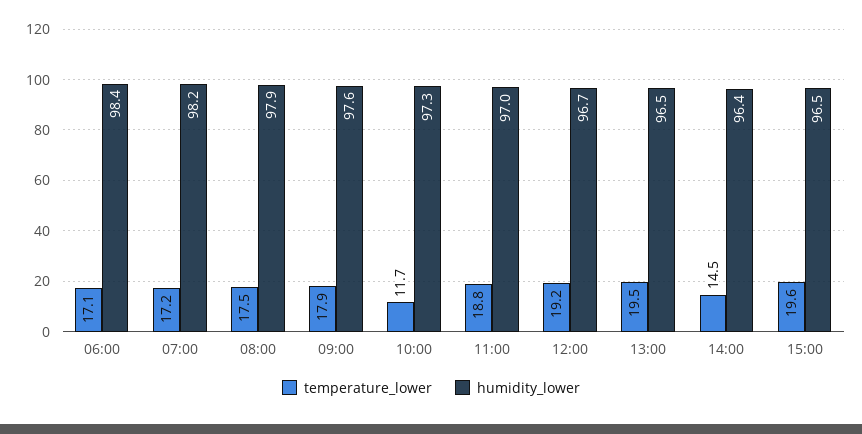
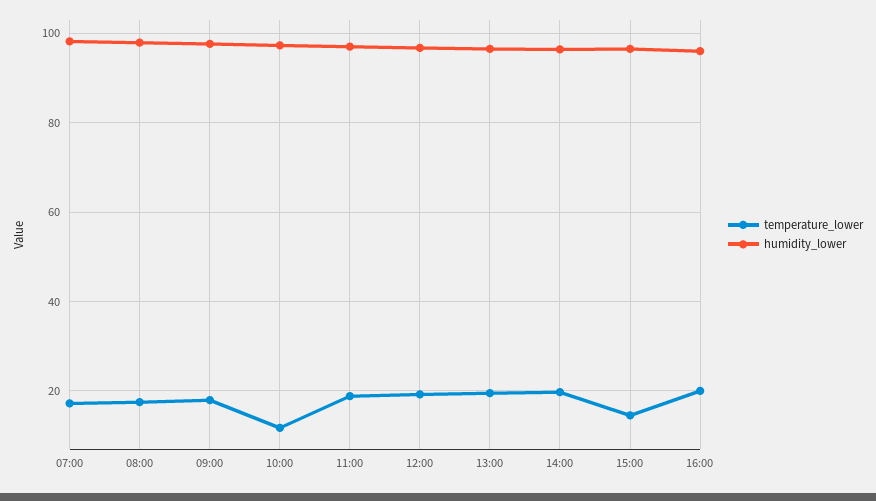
temperature_lower, 06:00: 17.1 -> none
humidity_lower, 06:00: 98.4 -> none
temperature_lower, 14:00: 14.5 -> 20
temperature_lower, 15:00: 19.6 -> 14
temperature_lower, 16:00: none -> 20
humidity_lower, 16:00: none -> 96

